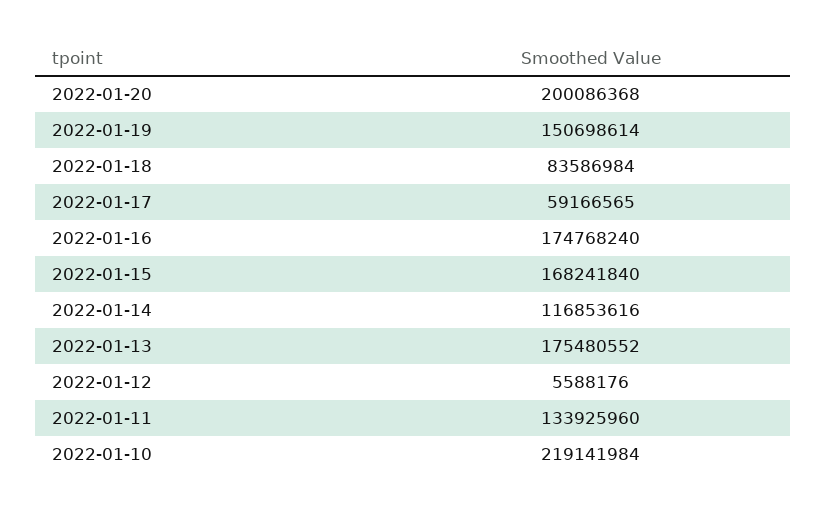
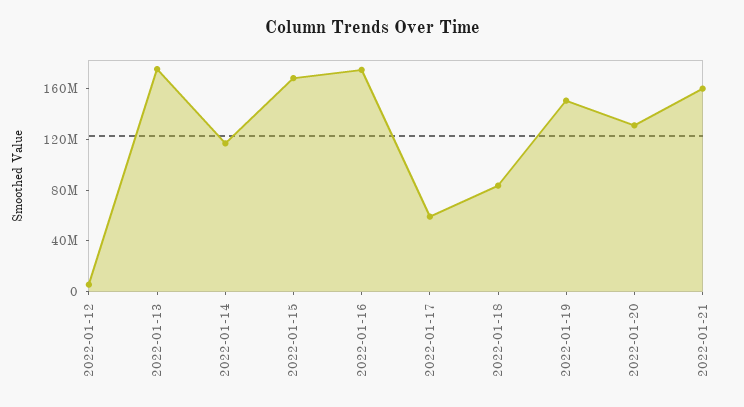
2022-01-20: 200086368 -> 130000000
2022-01-11: 133925960 -> none
2022-01-10: 219141984 -> none
2022-01-21: none -> 160000000

